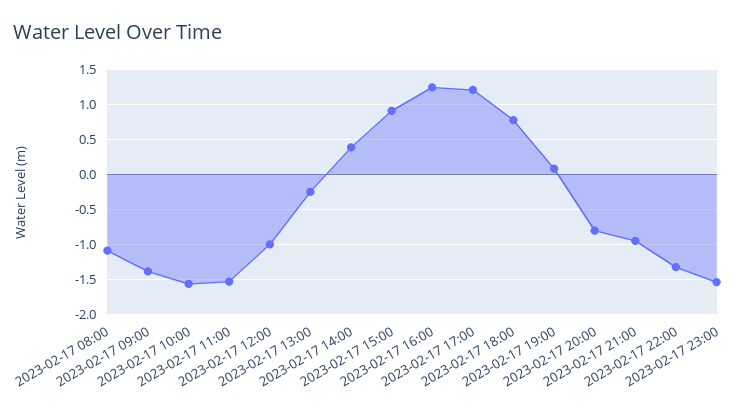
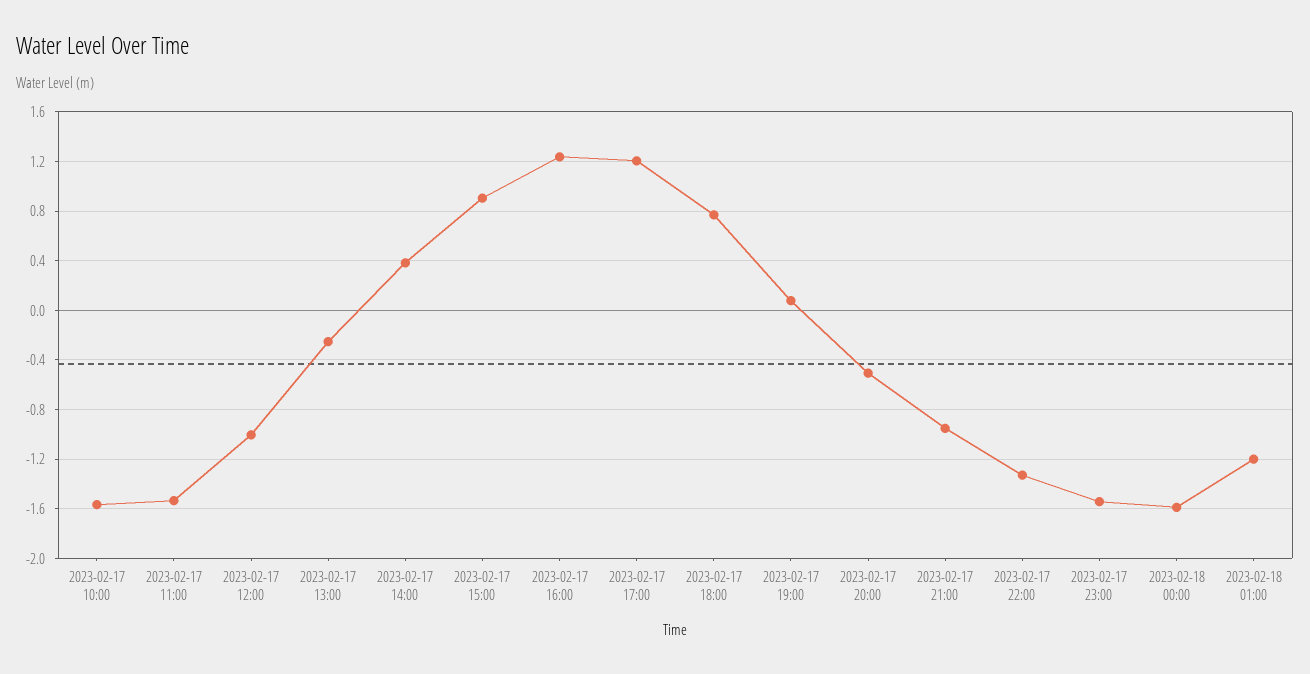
2023-02-17 08:00: -1.1 -> none
2023-02-17 09:00: -1.4 -> none
2023-02-17 20:00: -0.8 -> -0.5
2023-02-18 00:00: none -> -1.6
2023-02-18 01:00: none -> -1.2

